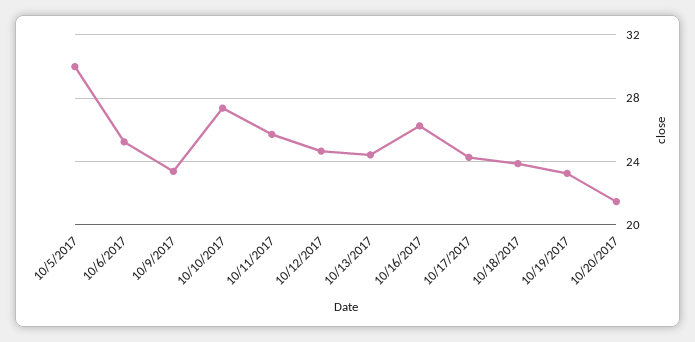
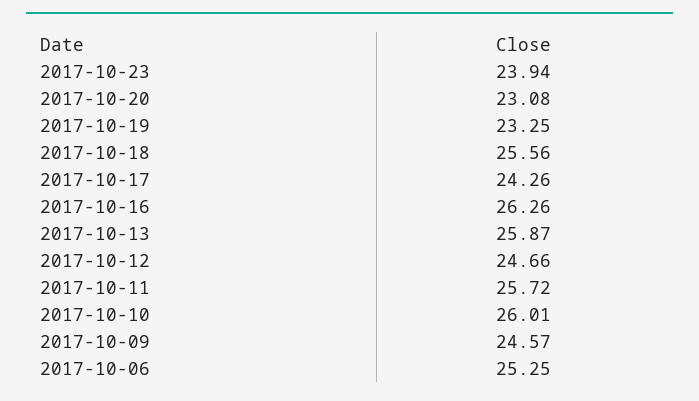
10/5/2017: 30 -> none
10/9/2017: 23.5 -> 24.57
10/10/2017: 27.5 -> 26.01
10/13/2017: 24.5 -> 25.87
10/18/2017: 24 -> 25.56
10/20/2017: 21.5 -> 23.08
2017-10-23: none -> 23.94

